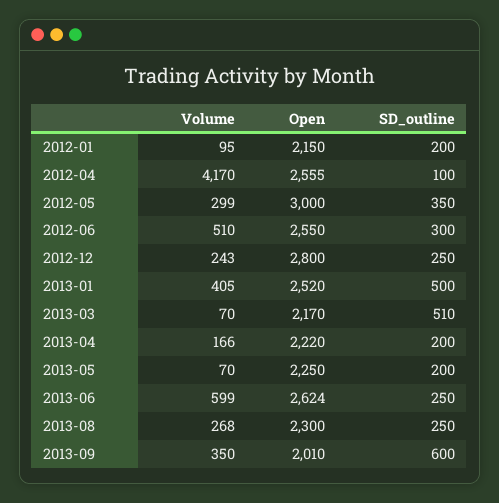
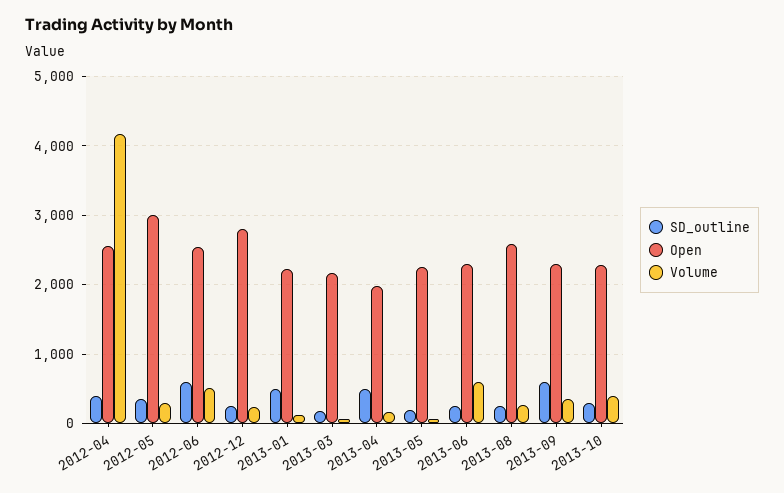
Volume, 2012-01: 95 -> none
Open, 2012-01: 2150 -> none
SD_outline, 2012-01: 200 -> none
SD_outline, 2012-04: 100 -> 400
SD_outline, 2012-06: 300 -> 600
Volume, 2013-01: 405 -> 100
Open, 2013-01: 2520 -> 2200
SD_outline, 2013-03: 510 -> 200
Open, 2013-04: 2220 -> 2000
SD_outline, 2013-04: 200 -> 500
Open, 2013-06: 2624 -> 2300
Open, 2013-08: 2300 -> 2600
Open, 2013-09: 2010 -> 2300
SD_outline, 2013-10: none -> 300
Open, 2013-10: none -> 2300
Volume, 2013-10: none -> 400

